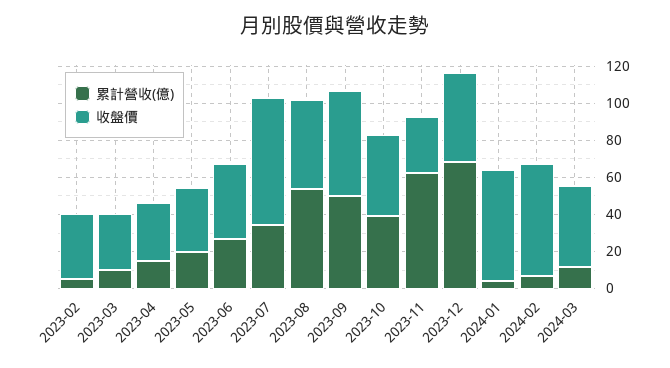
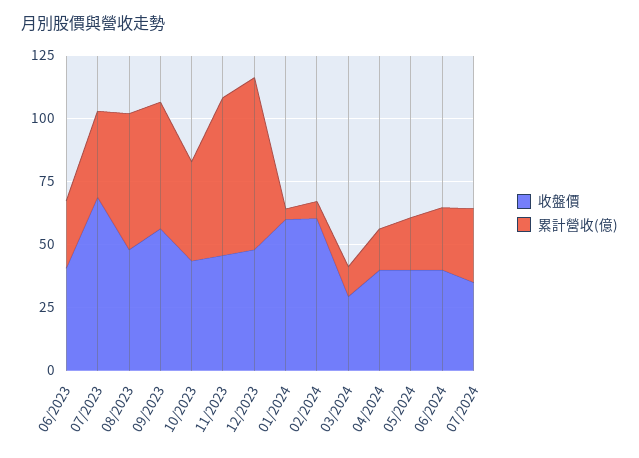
累計營收(億), 2023-02: 5 -> none
收盤價, 2023-02: 35 -> none
累計營收(億), 2023-03: 10 -> none
收盤價, 2023-03: 30 -> none
累計營收(億), 2023-04: 15 -> none
收盤價, 2023-04: 30 -> none
累計營收(億), 2023-05: 20 -> none
收盤價, 2023-05: 35 -> none
收盤價, 2023-11: 30 -> 45
收盤價, 2024-03: 45 -> 30
收盤價, 04/2024: none -> 40
累計營收(億), 04/2024: none -> 15
收盤價, 05/2024: none -> 40
累計營收(億), 05/2024: none -> 20
收盤價, 06/2024: none -> 40
累計營收(億), 06/2024: none -> 25
收盤價, 07/2024: none -> 35
累計營收(億), 07/2024: none -> 30

